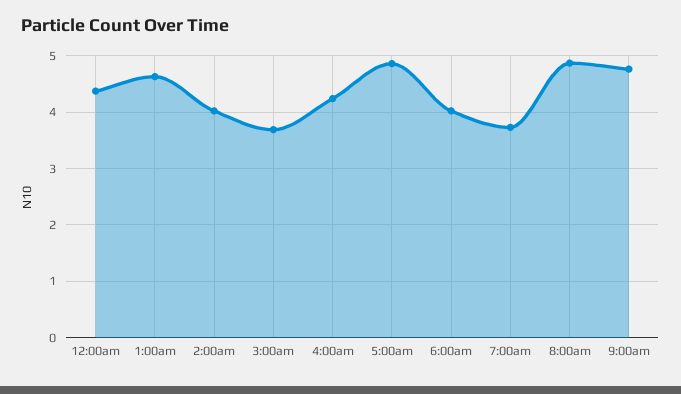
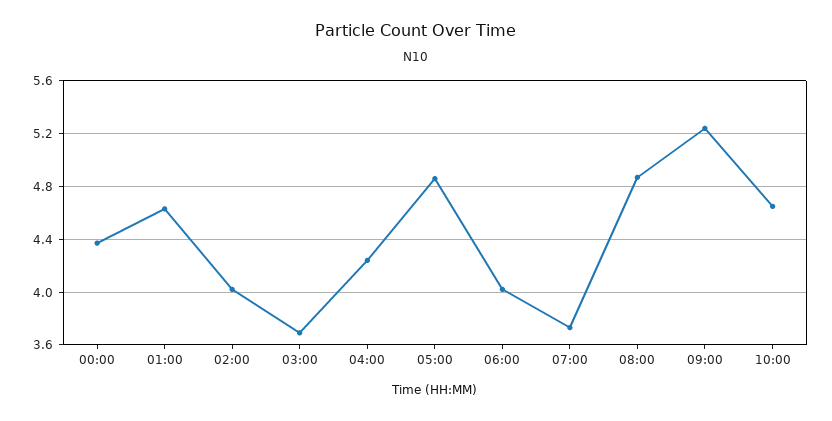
9:00am: 4.8 -> 5.25
10:00: none -> 4.65

